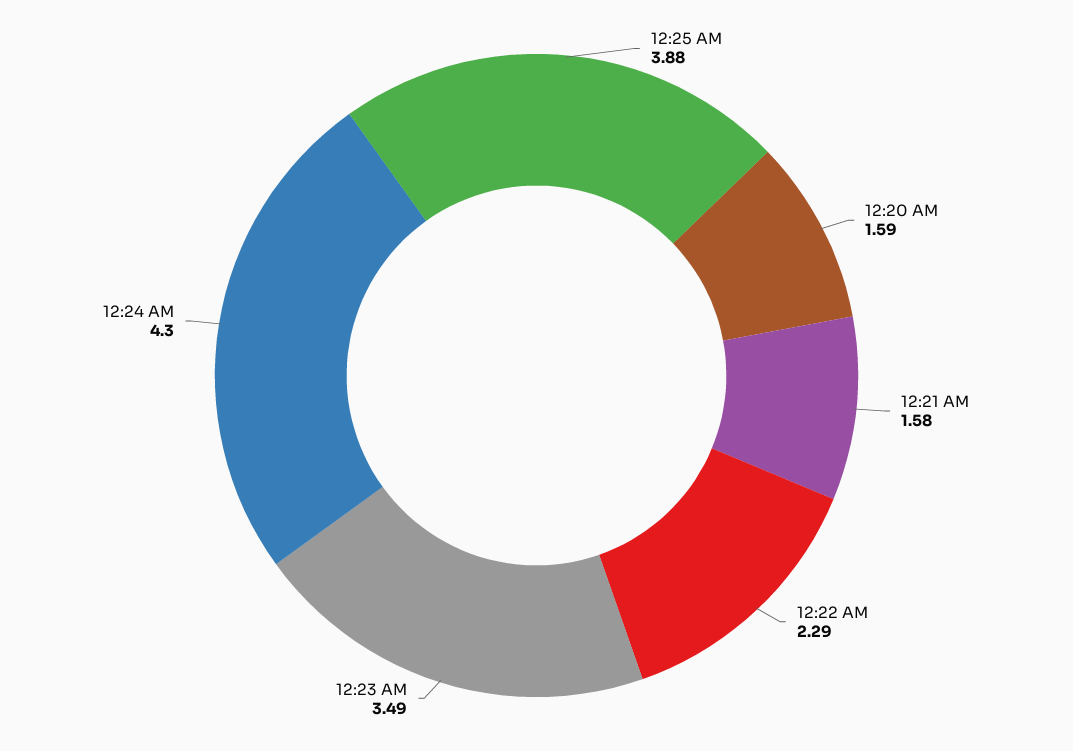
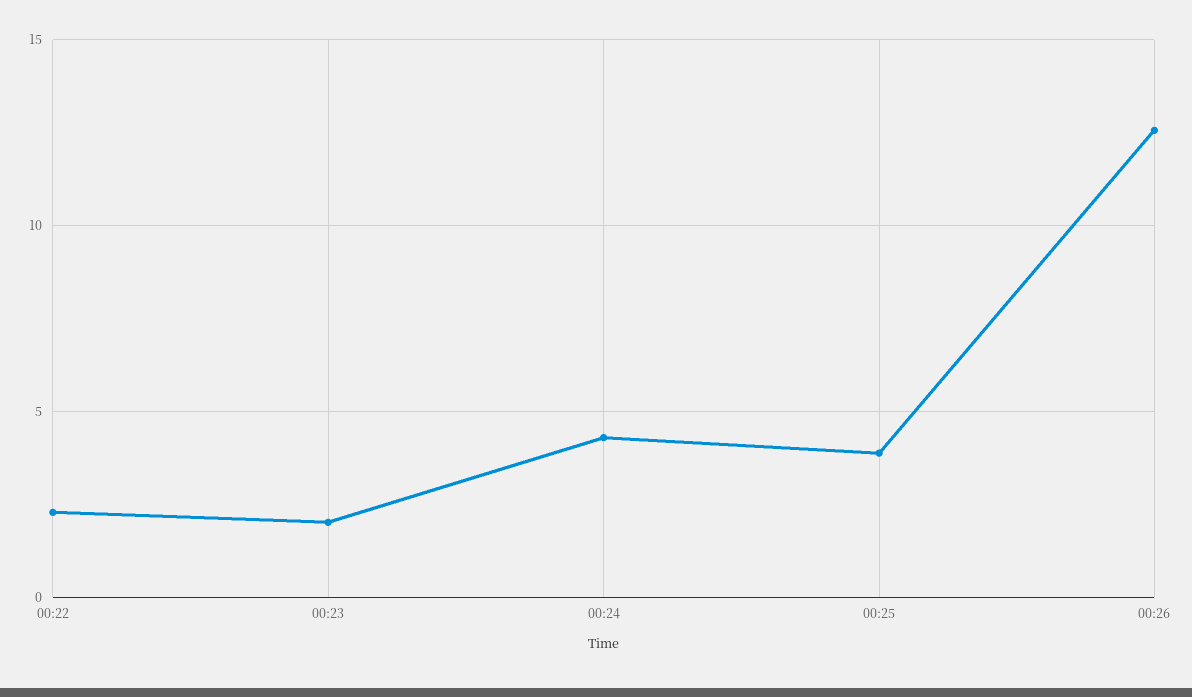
12:20 AM: 1.59 -> none
12:21 AM: 1.58 -> none
12:23 AM: 3.49 -> 2
00:26: none -> 12.5

